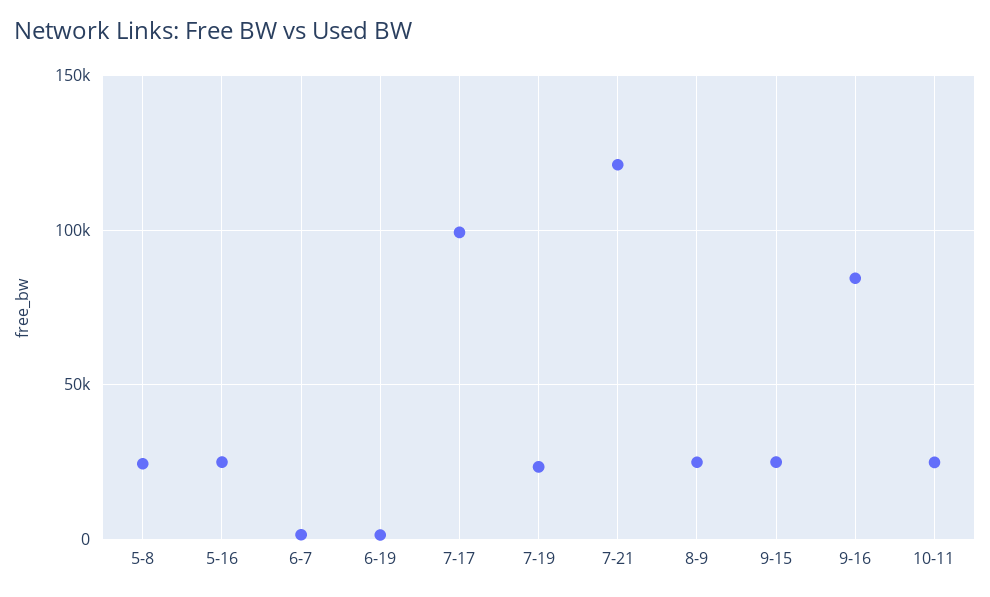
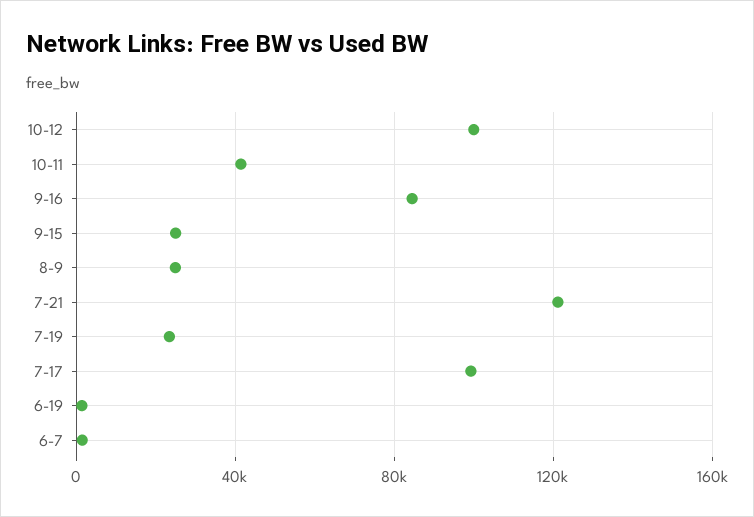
5-8: 25000 -> none
5-16: 25000 -> none
10-11: 25000 -> 40000
10-12: none -> 100000

